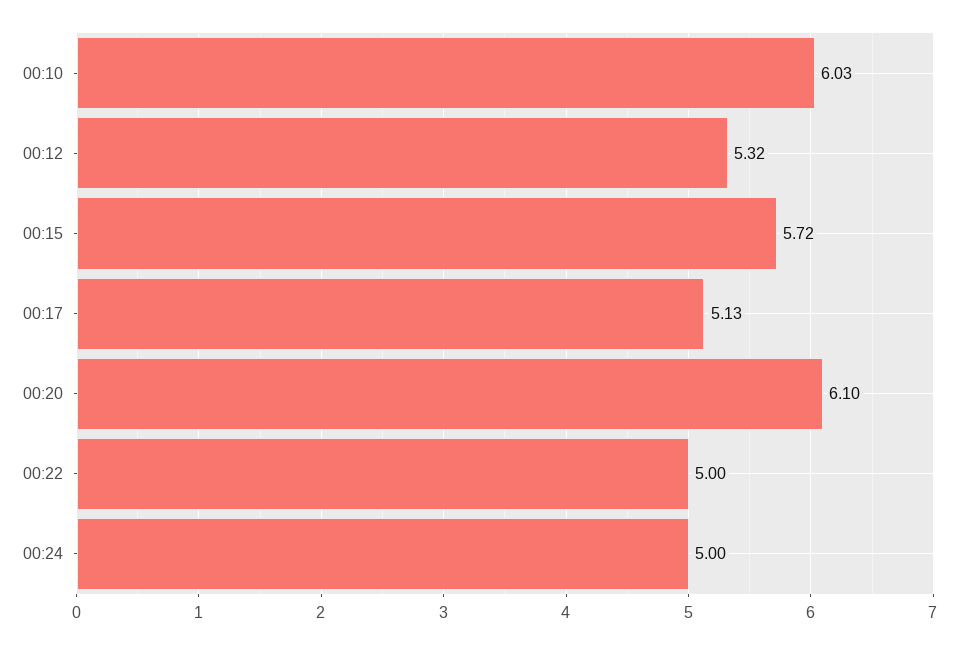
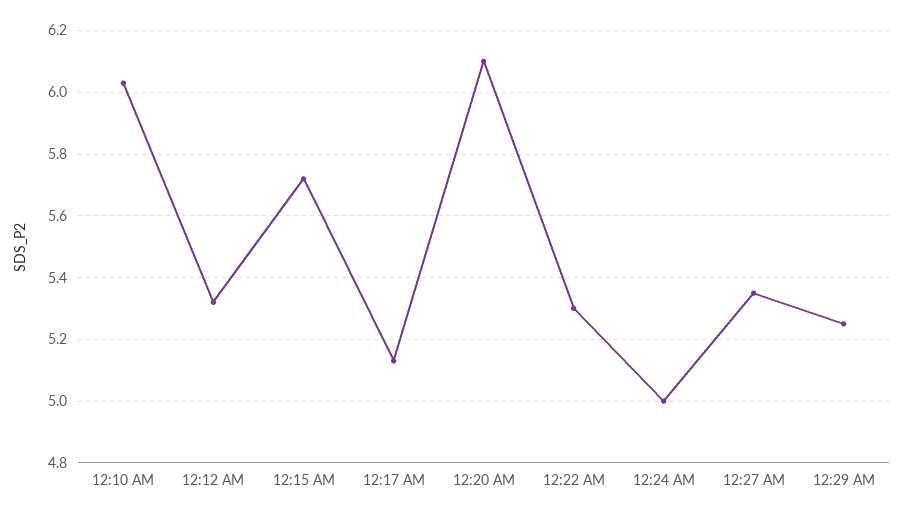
00:22: 5 -> 5.3
12:27 AM: none -> 5.35
12:29 AM: none -> 5.25

